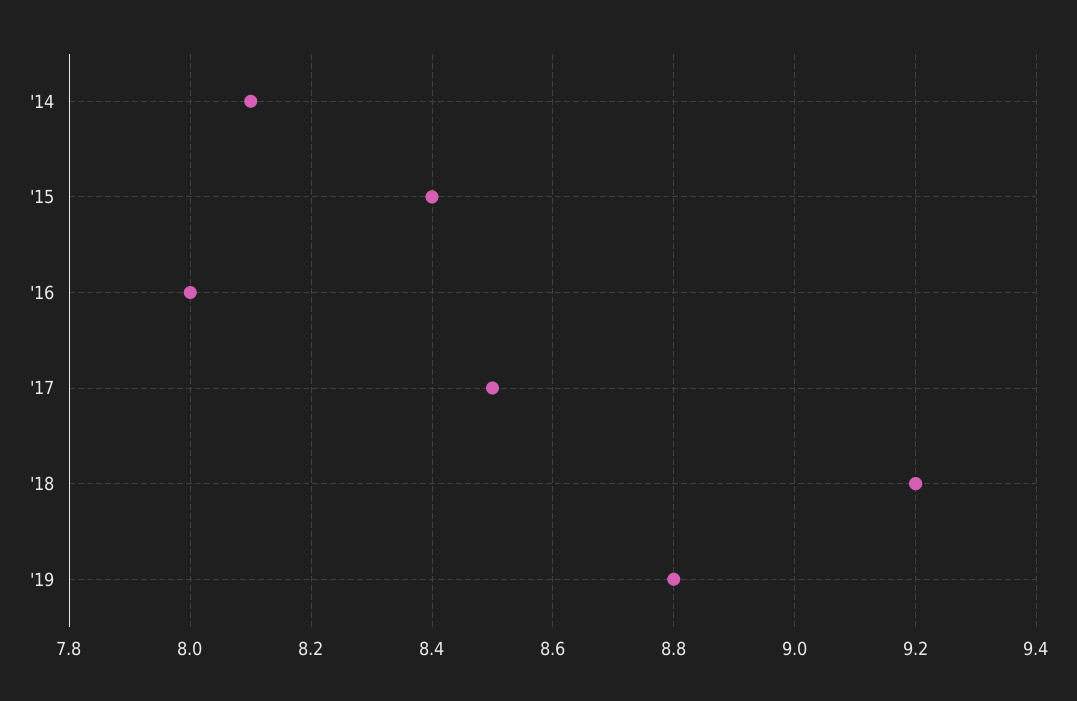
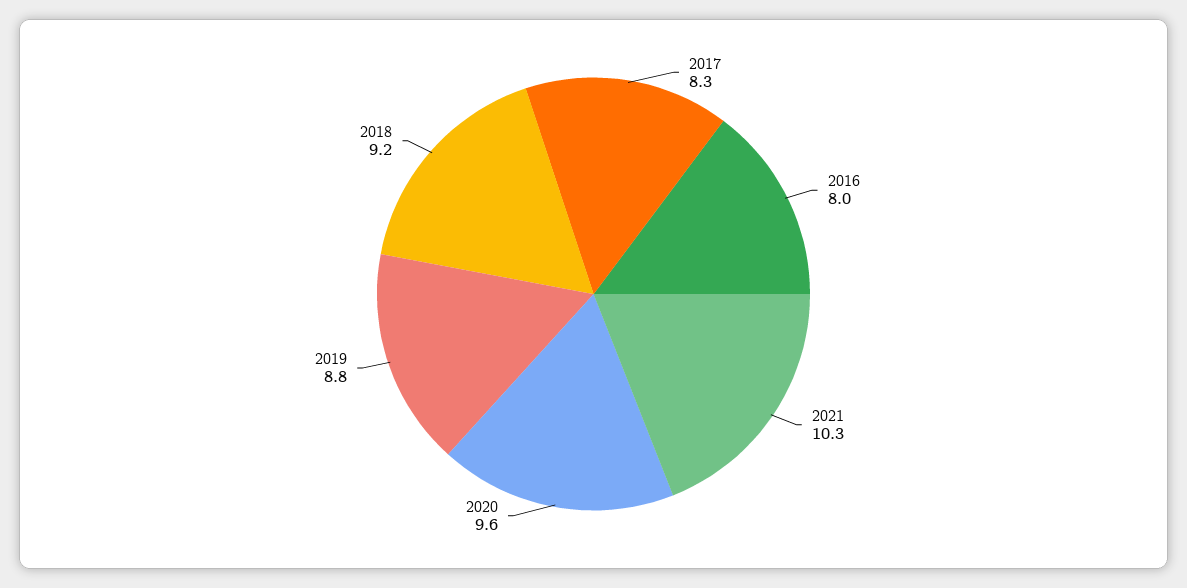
'14: 8.1 -> none
'15: 8.4 -> none
'17: 8.5 -> 8.3
2021: none -> 10.3
2020: none -> 9.6

